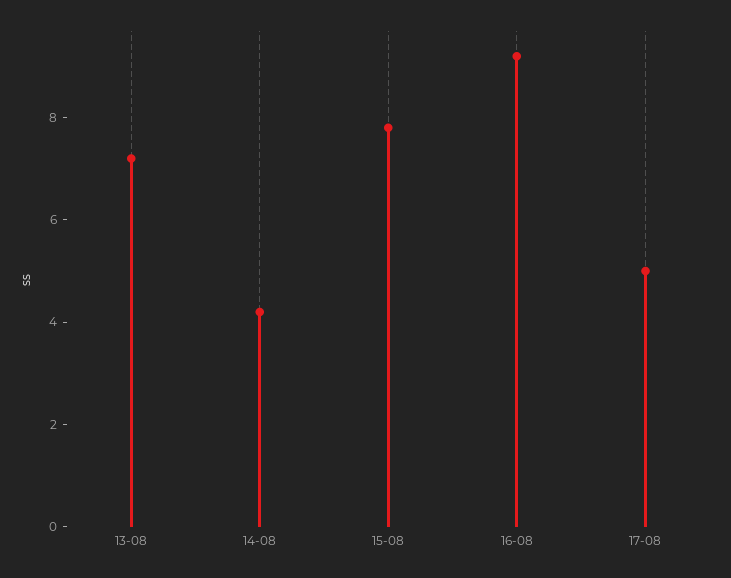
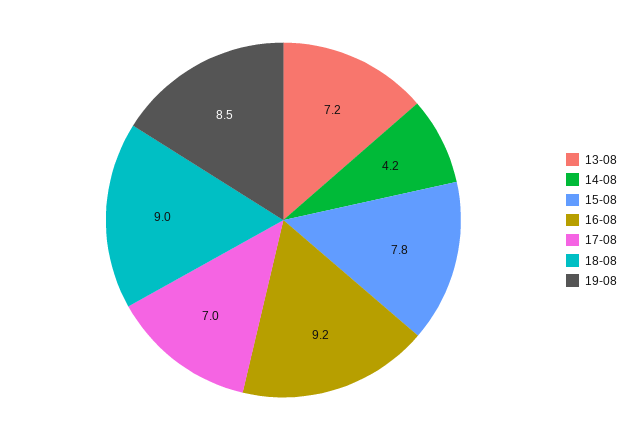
17-08: 5 -> 7
18-08: none -> 9
19-08: none -> 8.5

